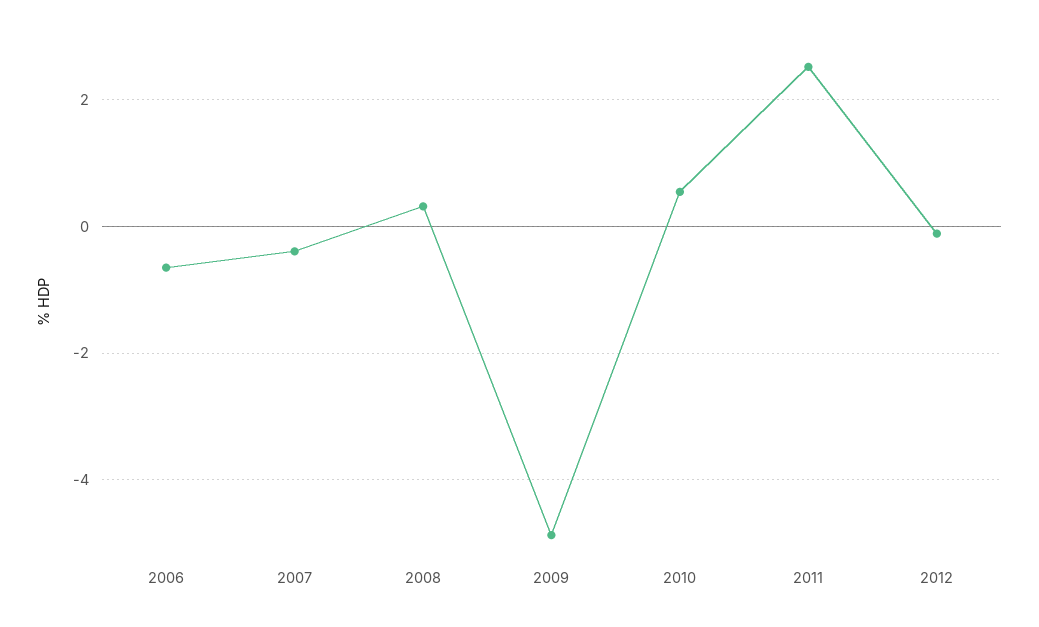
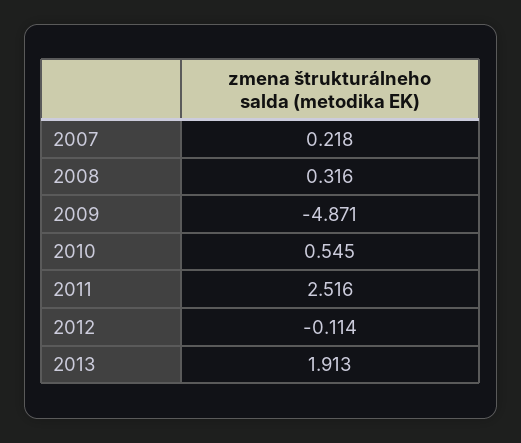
2006: -0.6 -> none
2007: -0.4 -> 0.218
2013: none -> 1.913

